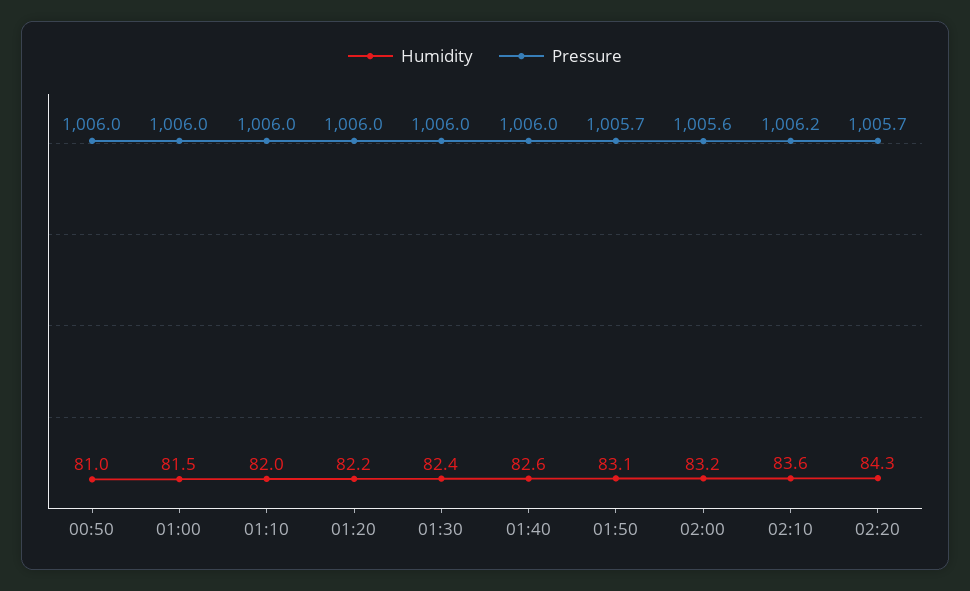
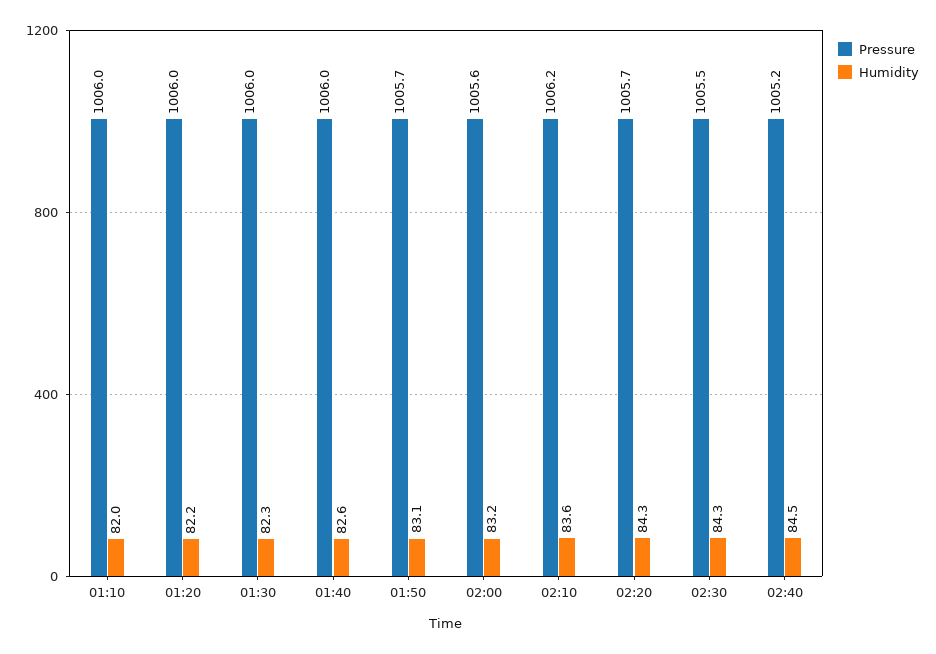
Humidity, 00:50: 81 -> none
Pressure, 00:50: 1006 -> none
Humidity, 01:00: 81.5 -> none
Pressure, 01:00: 1006 -> none
Humidity, 01:30: 82.4 -> 82.3
Pressure, 02:30: none -> 1005.5
Humidity, 02:30: none -> 84.3
Pressure, 02:40: none -> 1005.2
Humidity, 02:40: none -> 84.5

